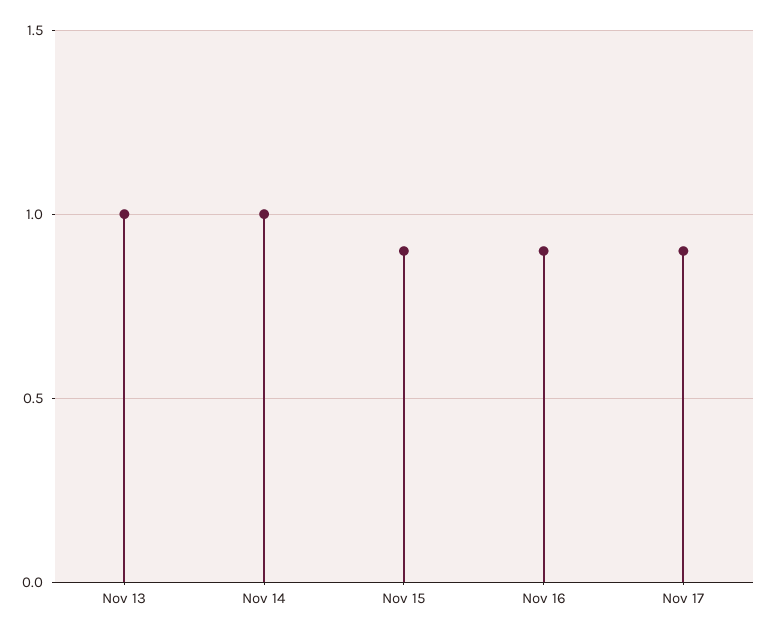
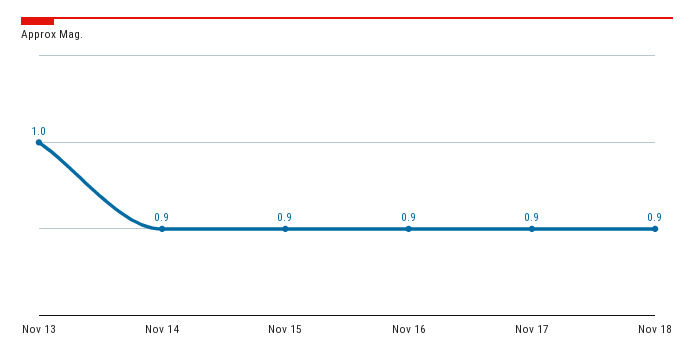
Nov 14: 1 -> 0.9
Nov 18: none -> 0.9

